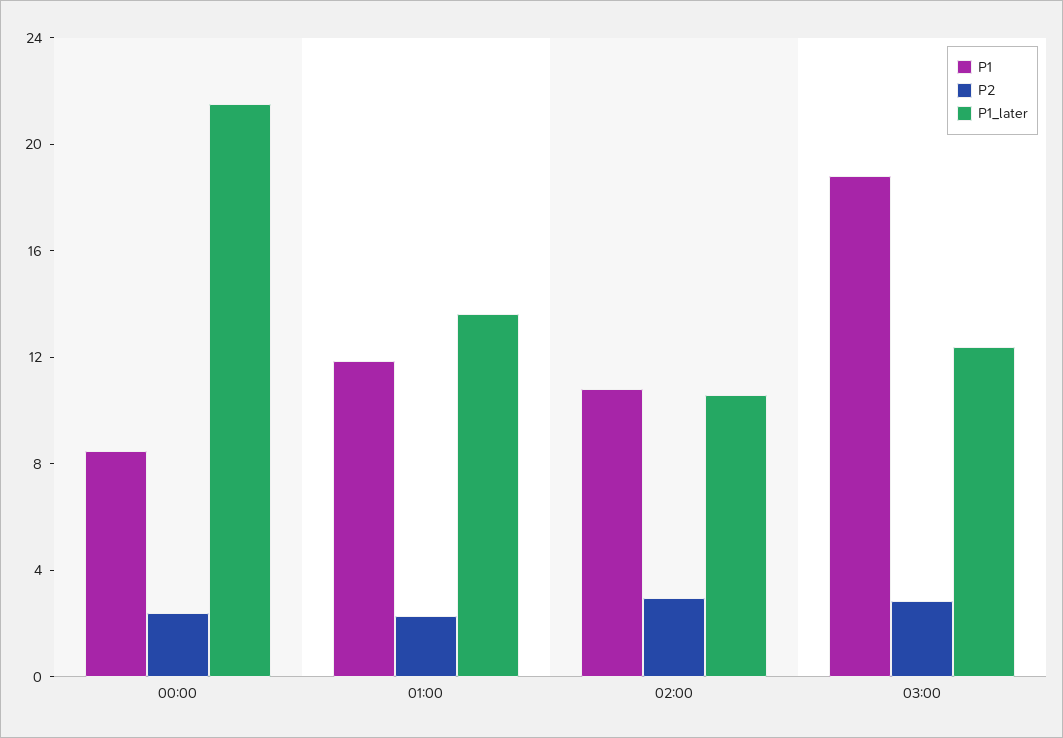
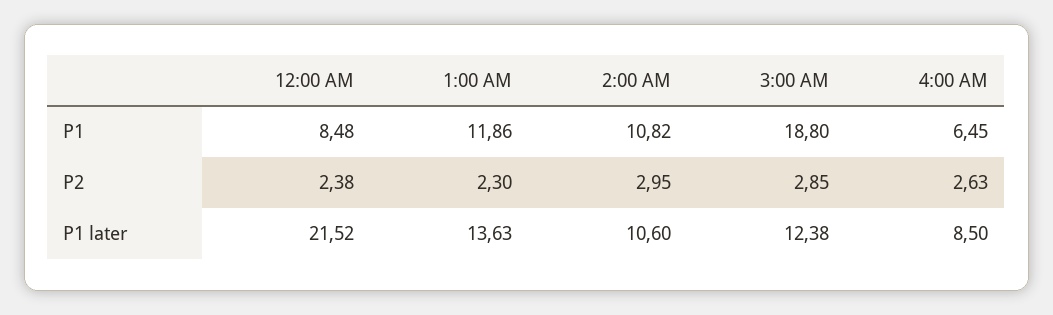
P1, 4:00 AM: none -> 6.45
P2, 4:00 AM: none -> 2.63
P1_later, 4:00 AM: none -> 8.5

